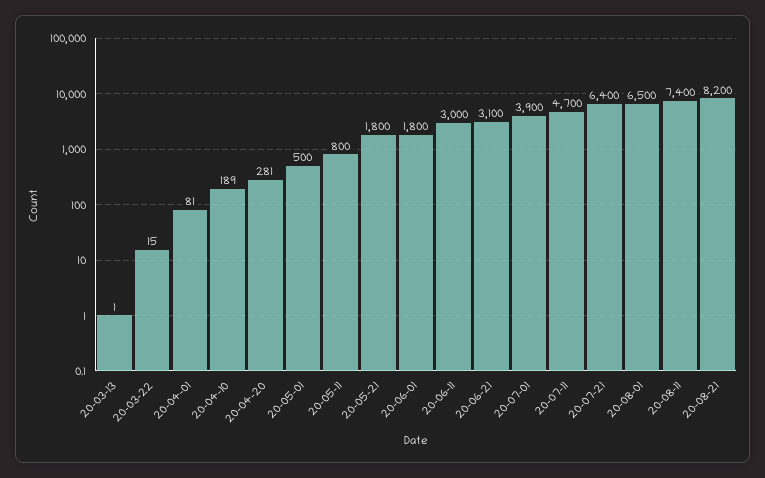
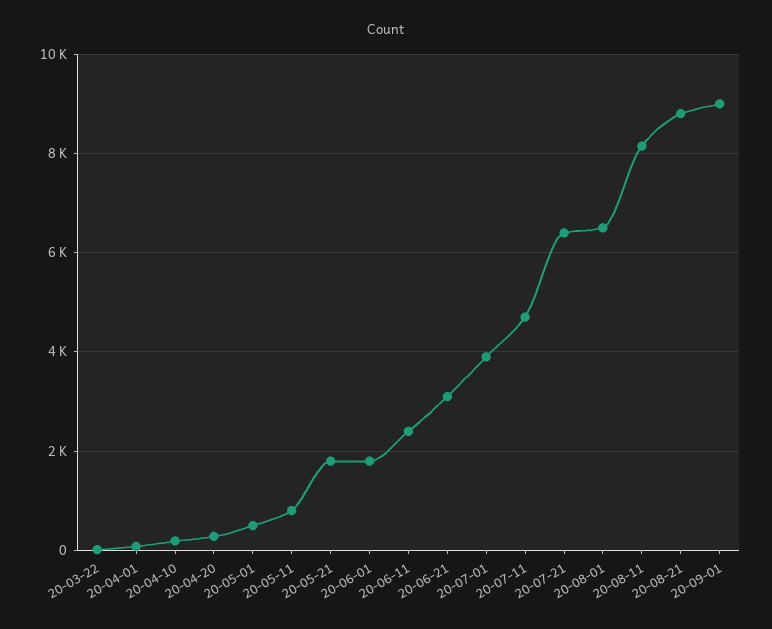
20-03-13: 1 -> none
20-06-11: 3000 -> 2400
20-08-11: 7400 -> 8200
20-08-21: 8200 -> 8800
20-09-01: none -> 9000

